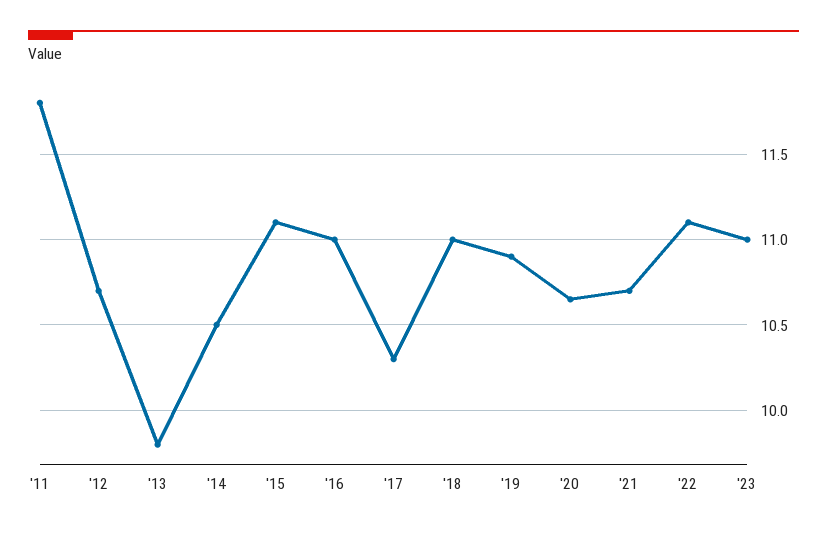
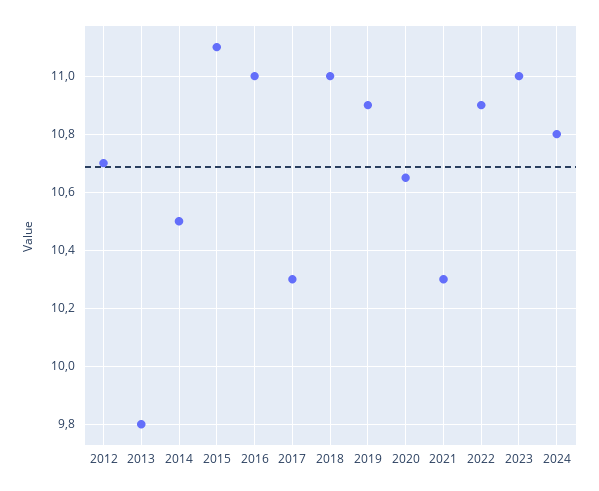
'11: 11.8 -> none
'21: 10.7 -> 10.3
'22: 11.1 -> 10.9
2024: none -> 10.8

